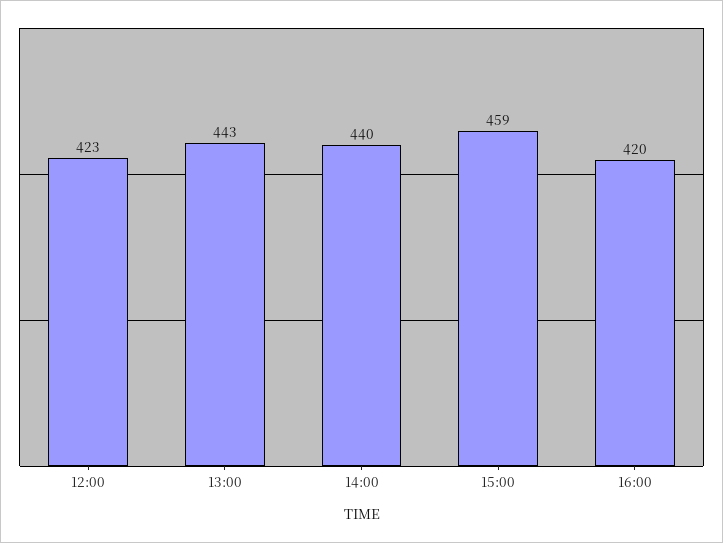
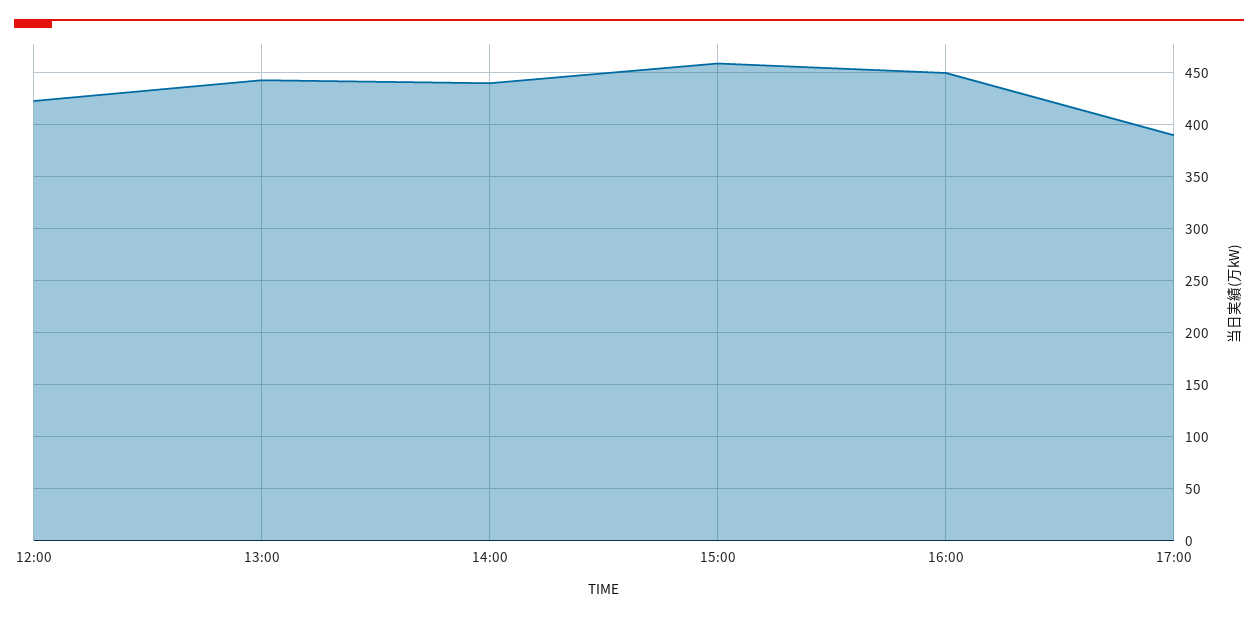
16:00: 420 -> 450
17:00: none -> 390

